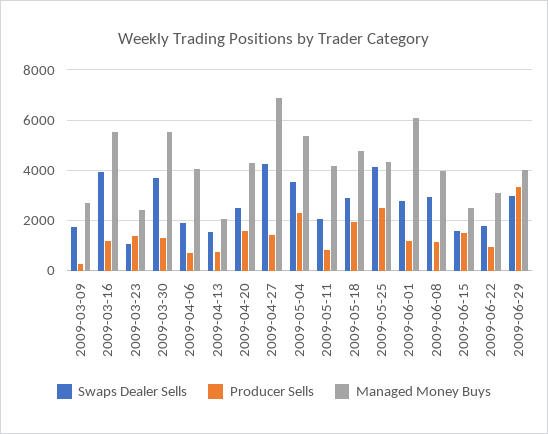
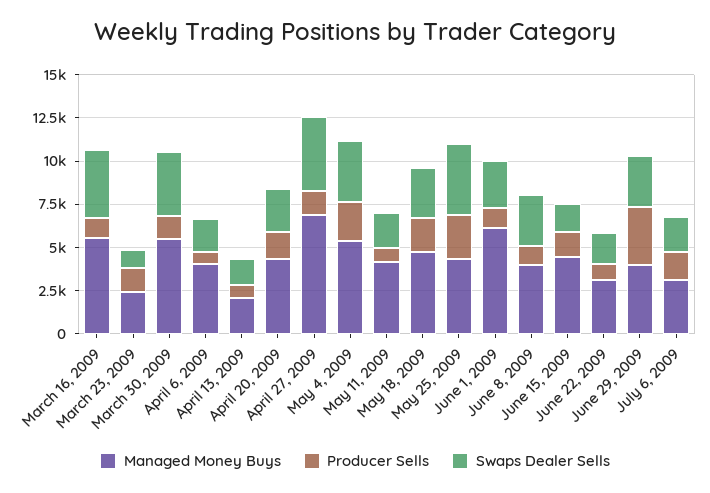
Swaps Dealer Sells, 2009-03-09: 1750 -> none
Producer Sells, 2009-03-09: 250 -> none
Managed Money Buys, 2009-03-09: 2750 -> none
Managed Money Buys, 2009-06-15: 2500 -> 4500
Managed Money Buys, July 6, 2009: none -> 3000
Producer Sells, July 6, 2009: none -> 1500
Swaps Dealer Sells, July 6, 2009: none -> 2000

